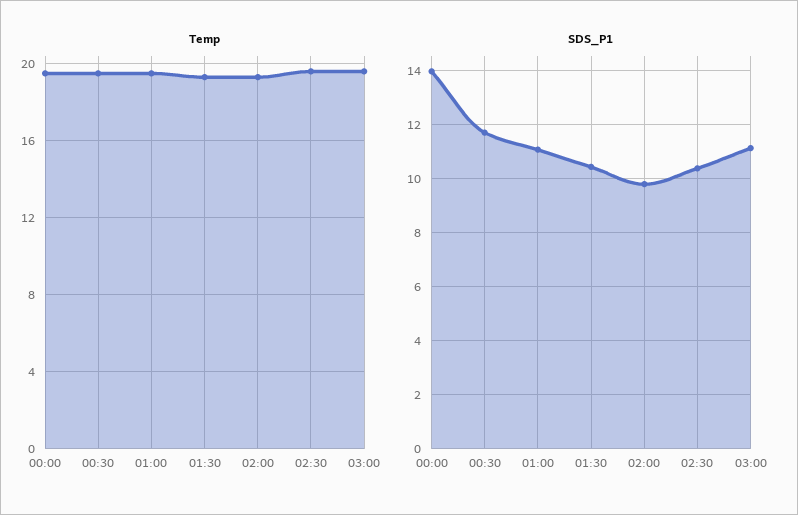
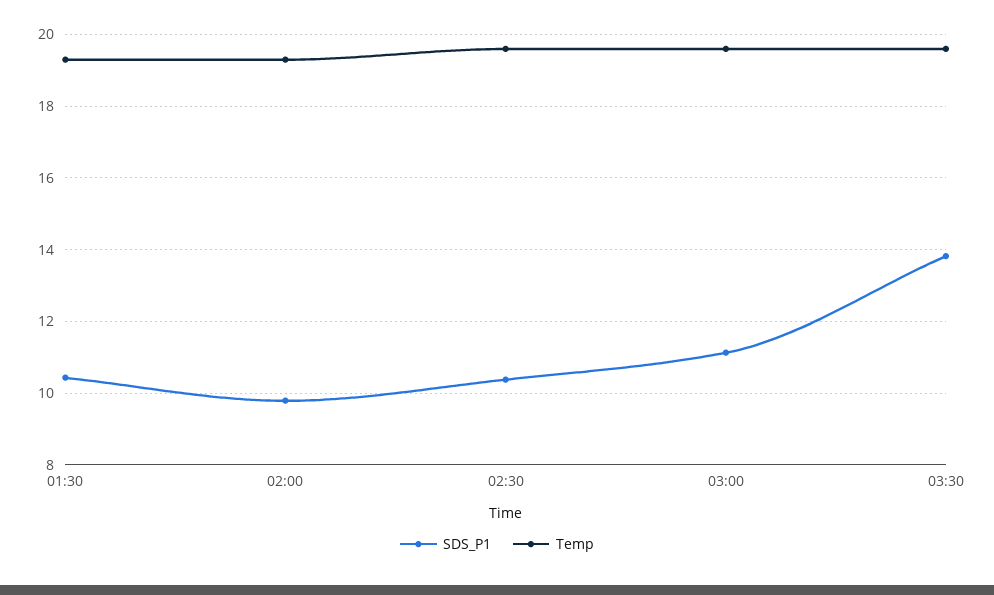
Temp, 00:00: 19.5 -> none
Temp, 00:30: 19.5 -> none
Temp, 01:00: 19.5 -> none
SDS_P1, 00:00: 14 -> none
SDS_P1, 00:30: 11.75 -> none
SDS_P1, 01:00: 11 -> none
SDS_P1, 03:30: none -> 13.8
Temp, 03:30: none -> 19.6

